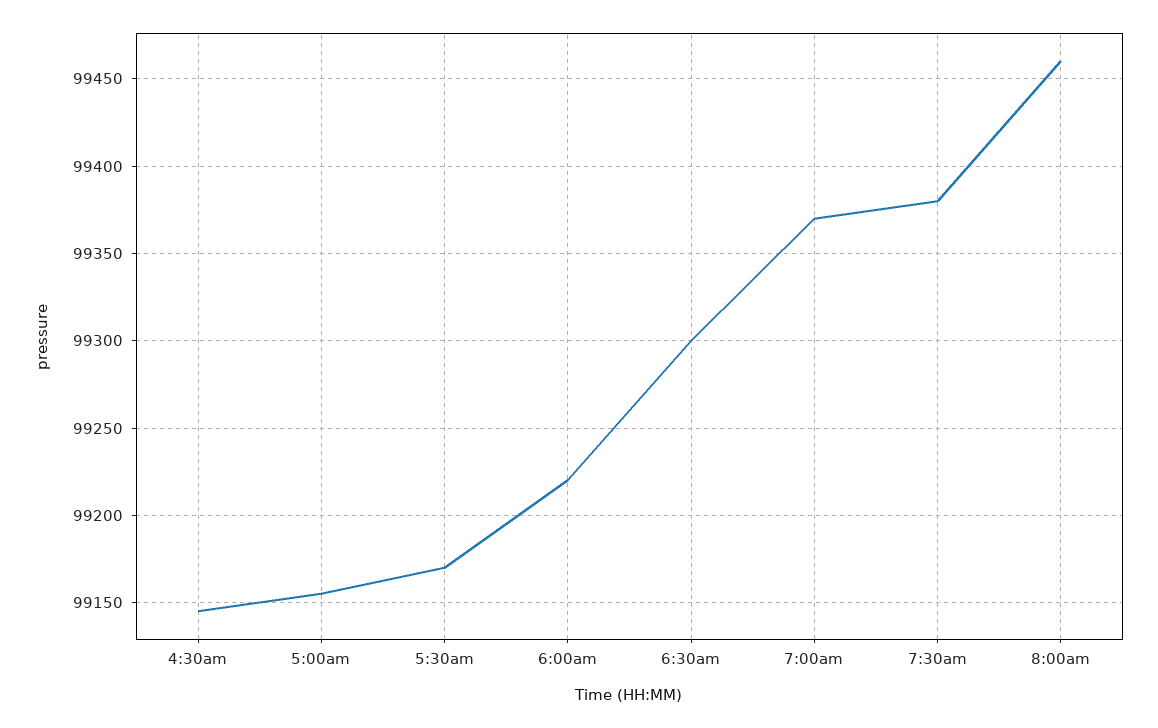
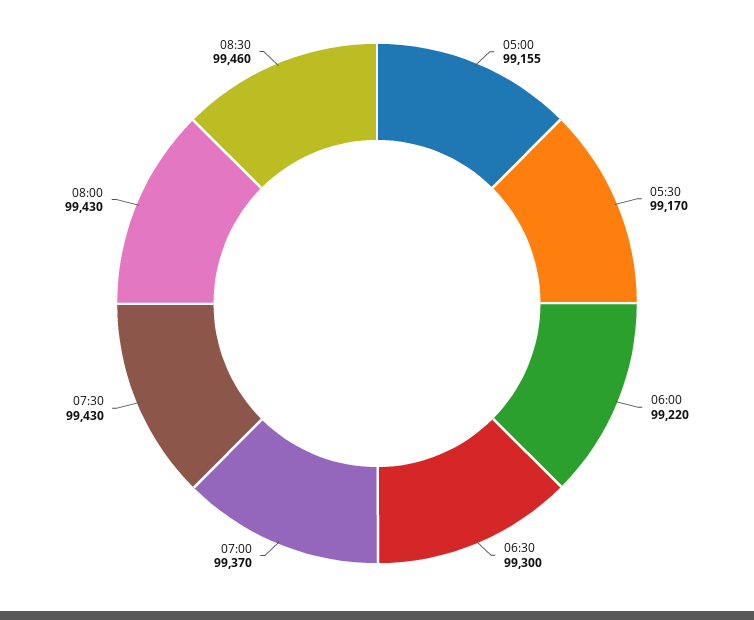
4:30am: 99145 -> none
7:30am: 99380 -> 99430
8:00am: 99460 -> 99430
08:30: none -> 99460

